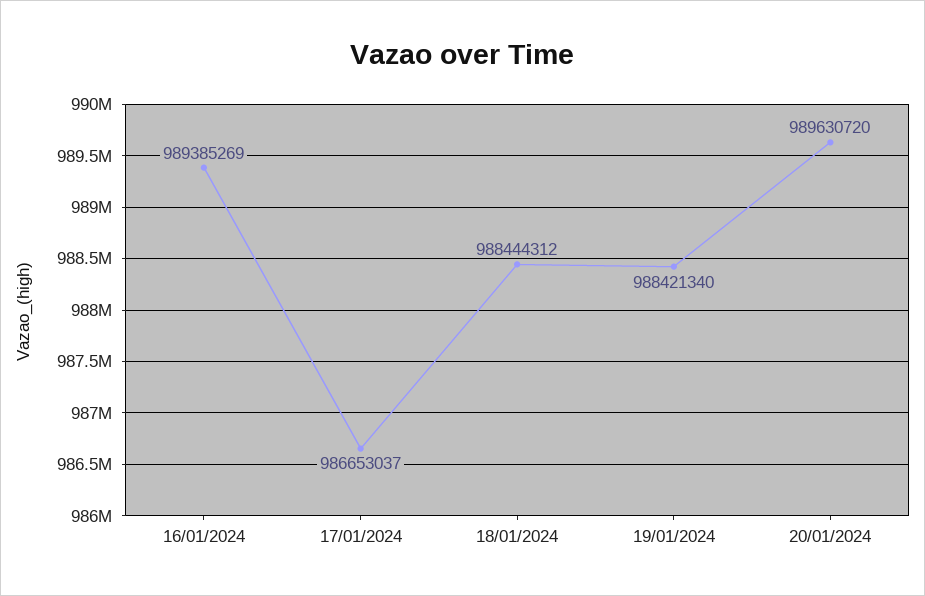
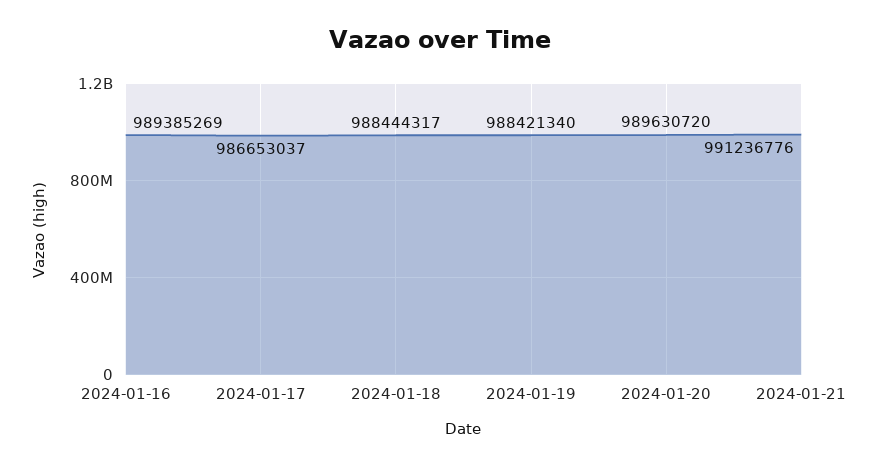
18/01/2024: 988444312 -> 988444317
2024-01-21: none -> 991236776

